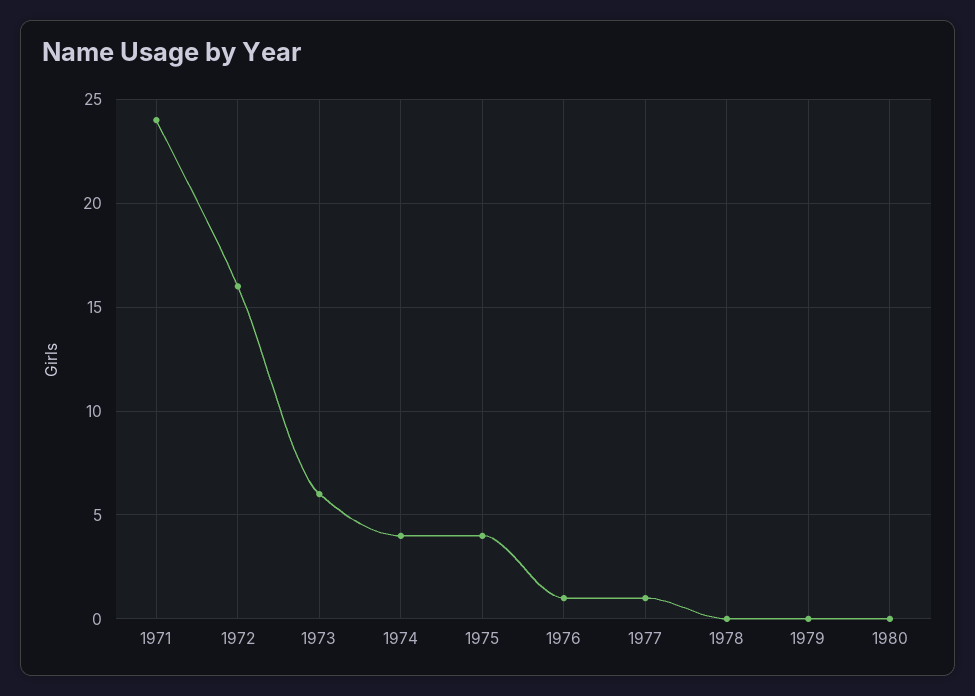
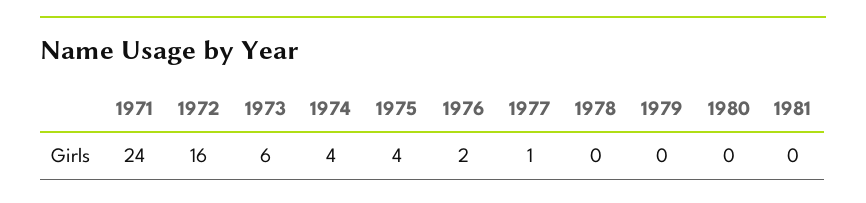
1976: 1 -> 2
1981: none -> 0

